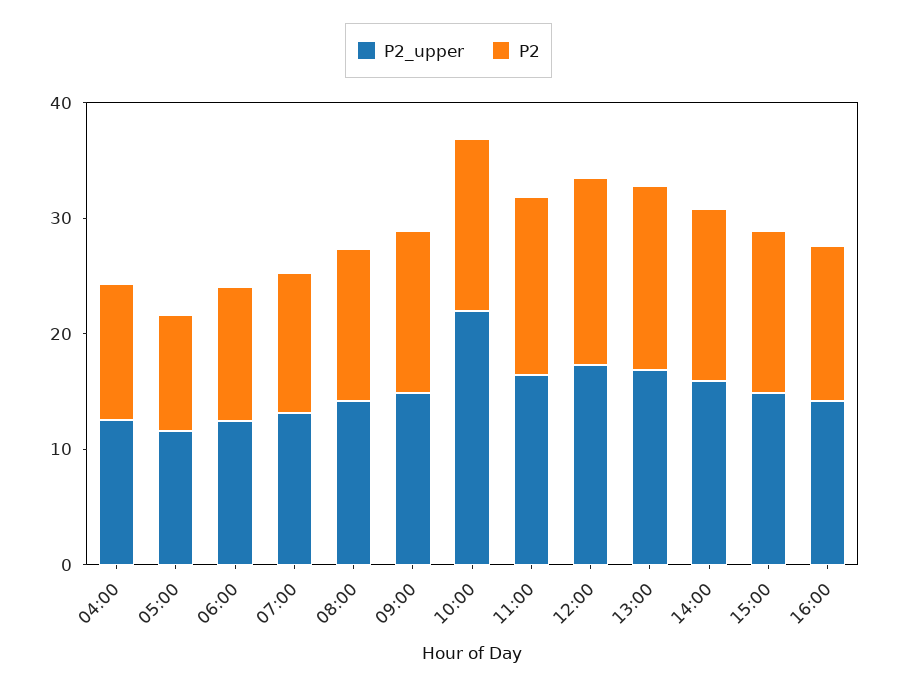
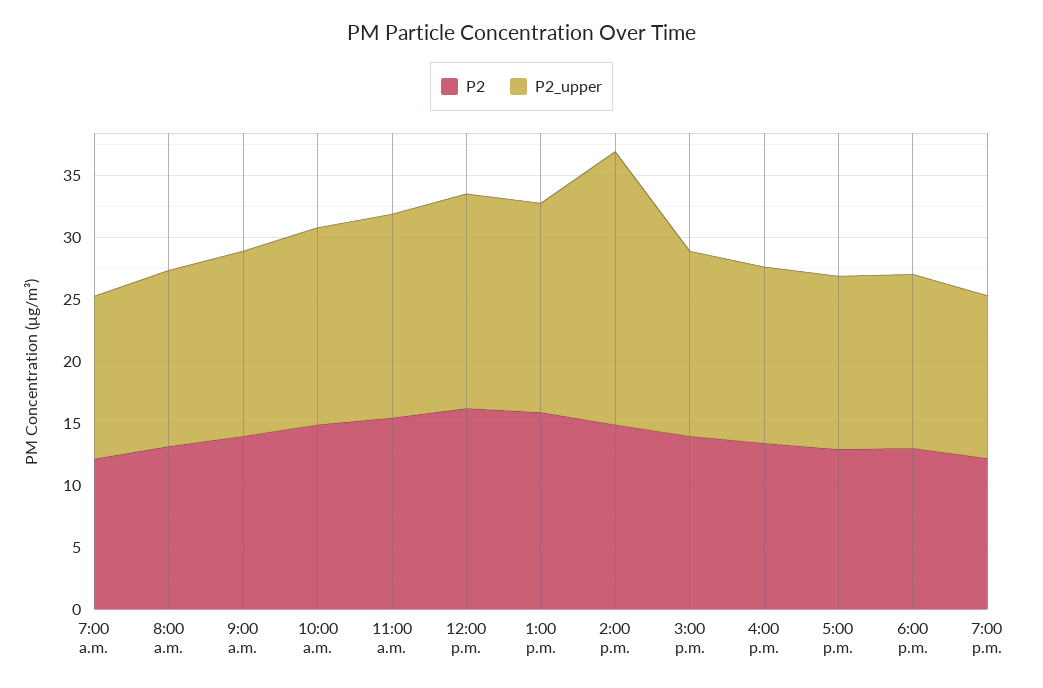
P2_upper, 04:00: 12 -> none
P2, 04:00: 12 -> none
P2_upper, 05:00: 12 -> none
P2, 05:00: 10 -> none
P2_upper, 06:00: 12 -> none
P2, 06:00: 12 -> none
P2_upper, 10:00: 22 -> 16
P2_upper, 14:00: 16 -> 22
P2, 5:00 p.m.: none -> 13
P2_upper, 5:00 p.m.: none -> 14
P2, 6:00 p.m.: none -> 13
P2_upper, 6:00 p.m.: none -> 14
P2, 7:00 p.m.: none -> 12
P2_upper, 7:00 p.m.: none -> 13

